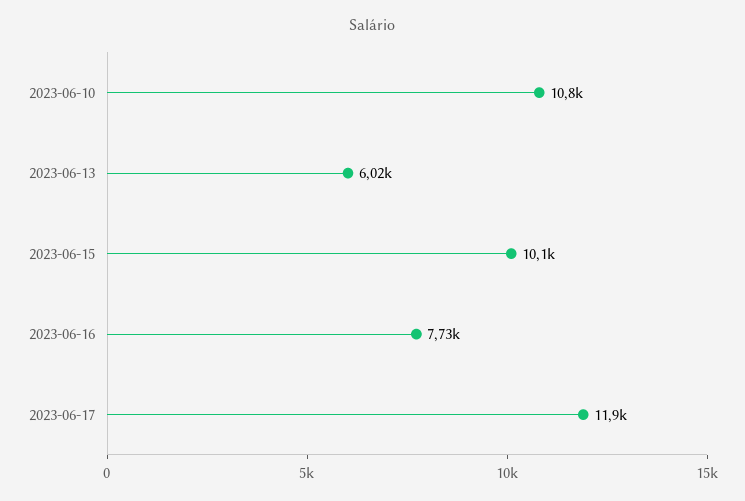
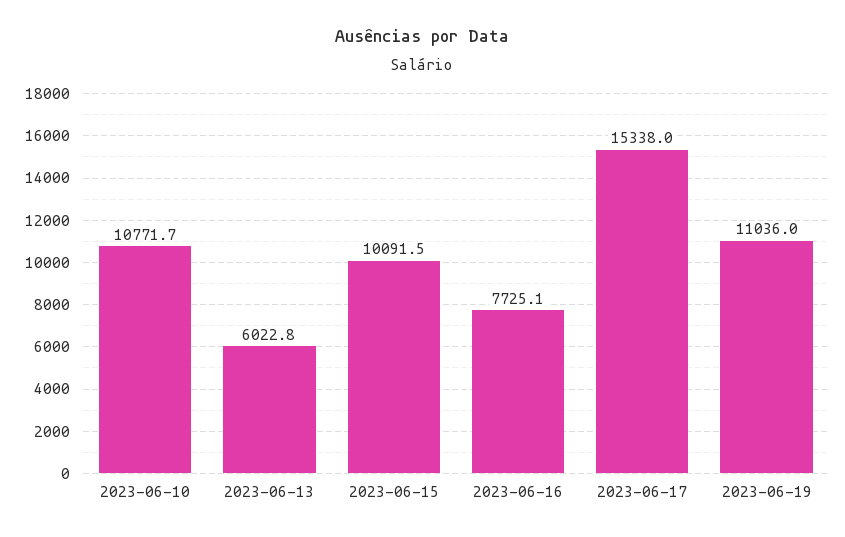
2023-06-17: 11900 -> 15338
2023-06-19: none -> 11036

